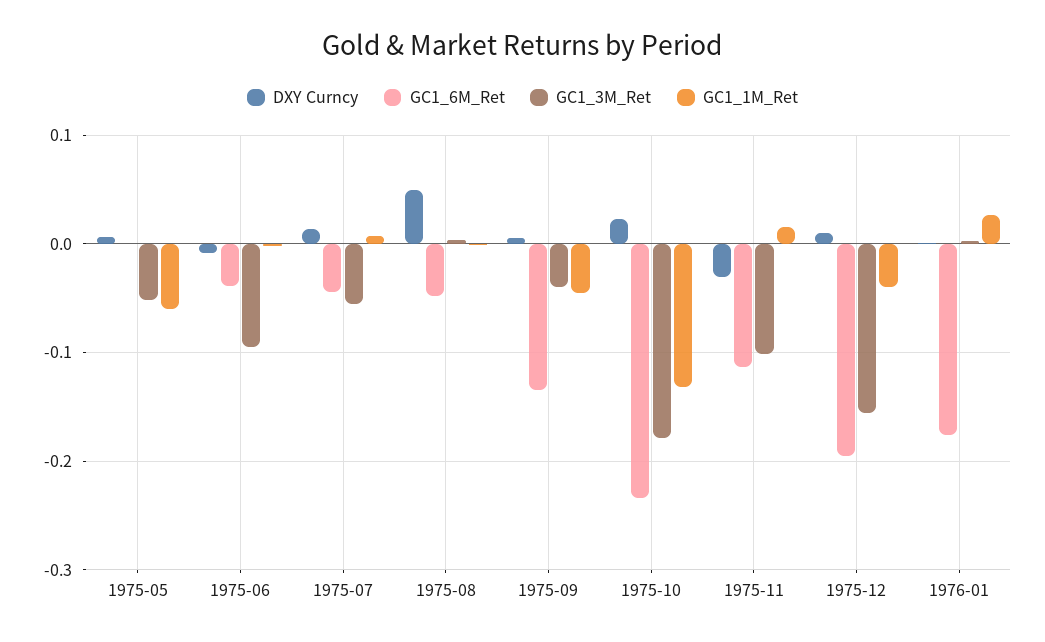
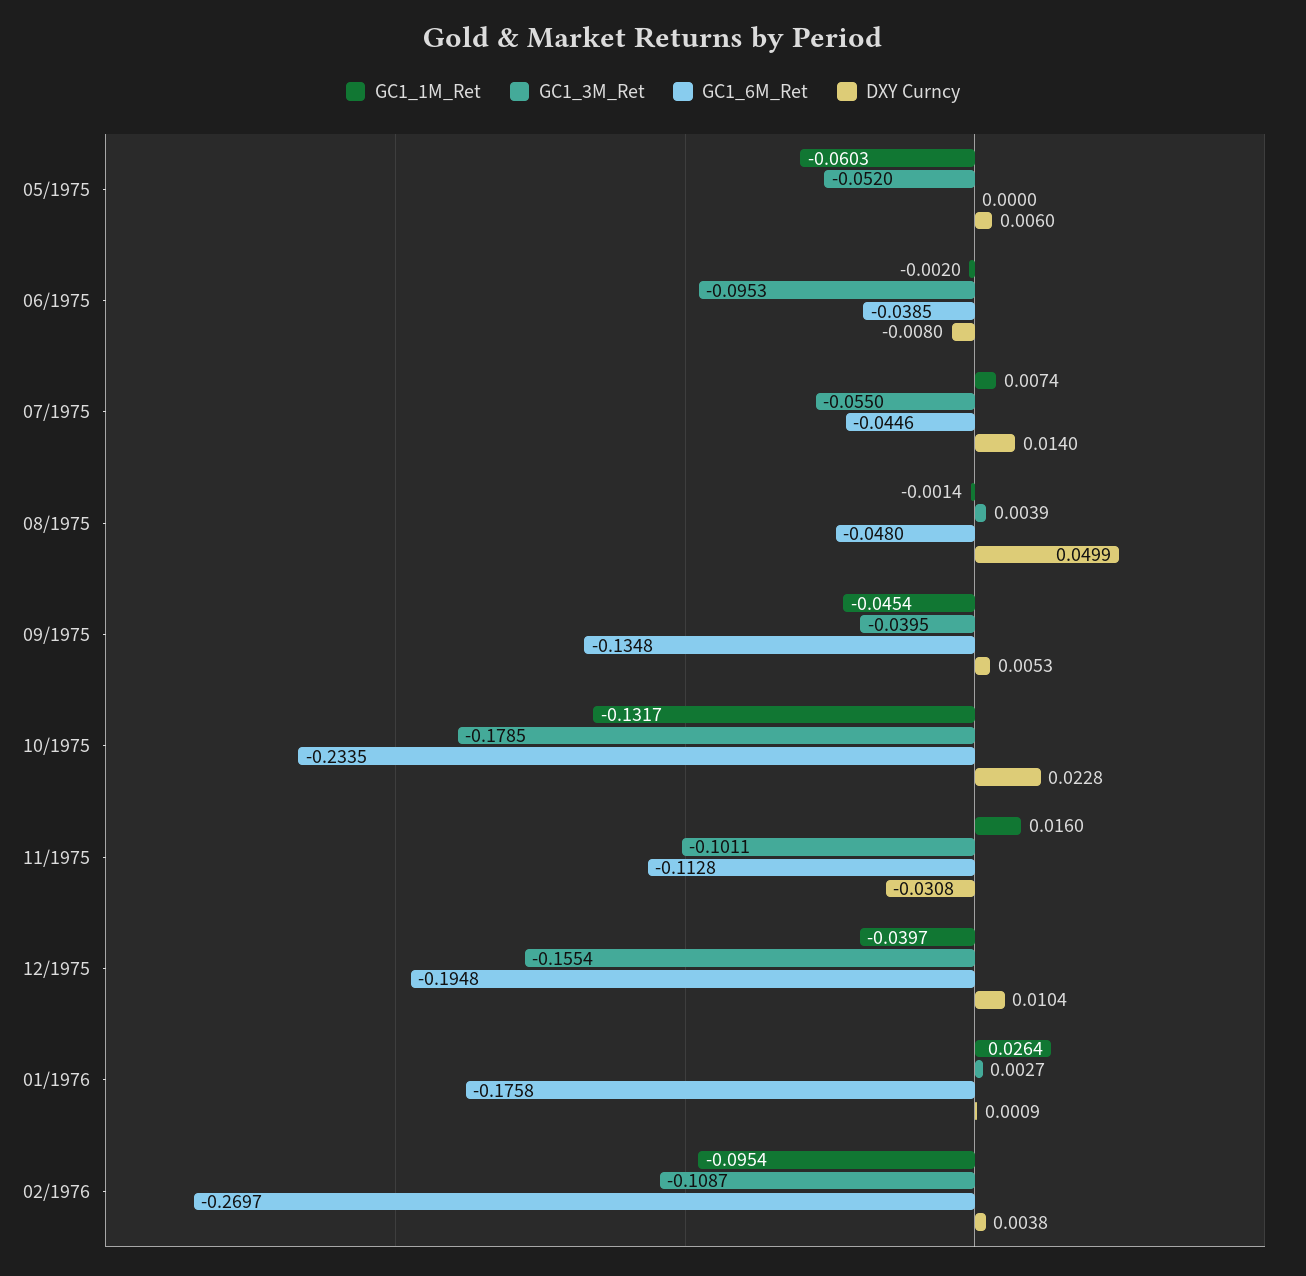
GC1_1M_Ret, 02/1976: none -> -0.0954
GC1_3M_Ret, 02/1976: none -> -0.1087
GC1_6M_Ret, 02/1976: none -> -0.2697
DXY Curncy, 02/1976: none -> 0.0038

